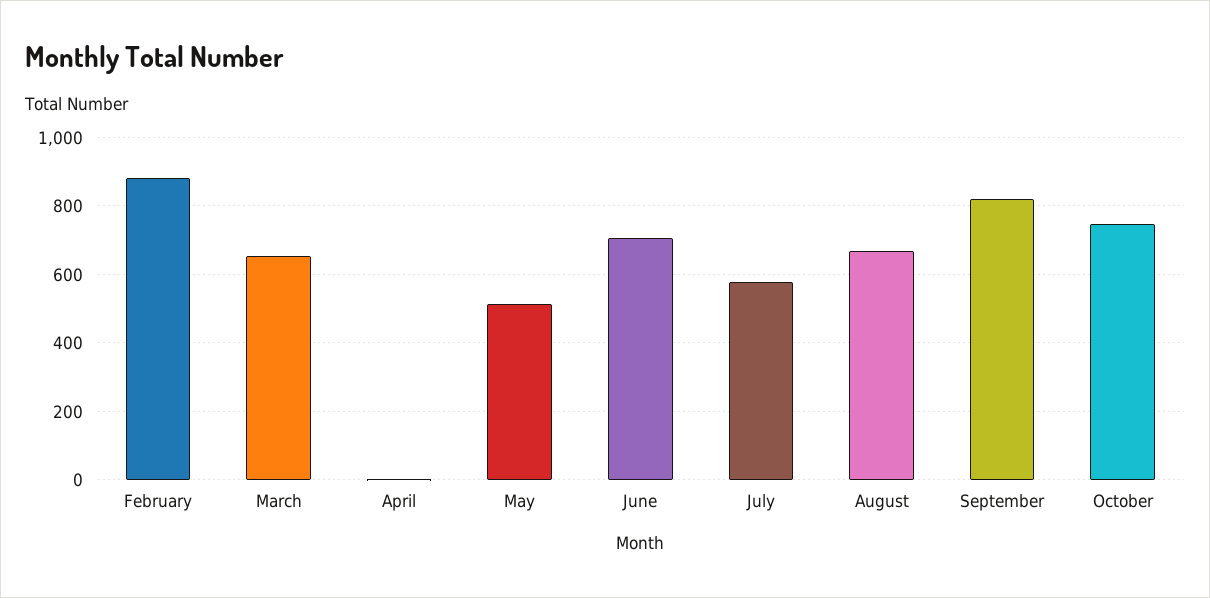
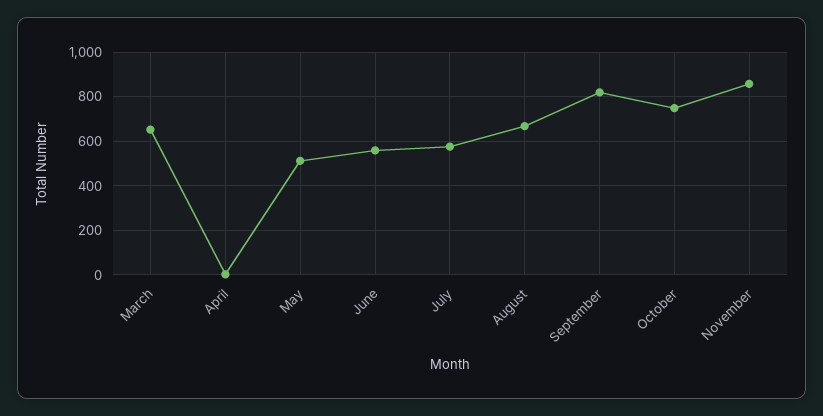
February: 880 -> none
June: 700 -> 550
November: none -> 850

